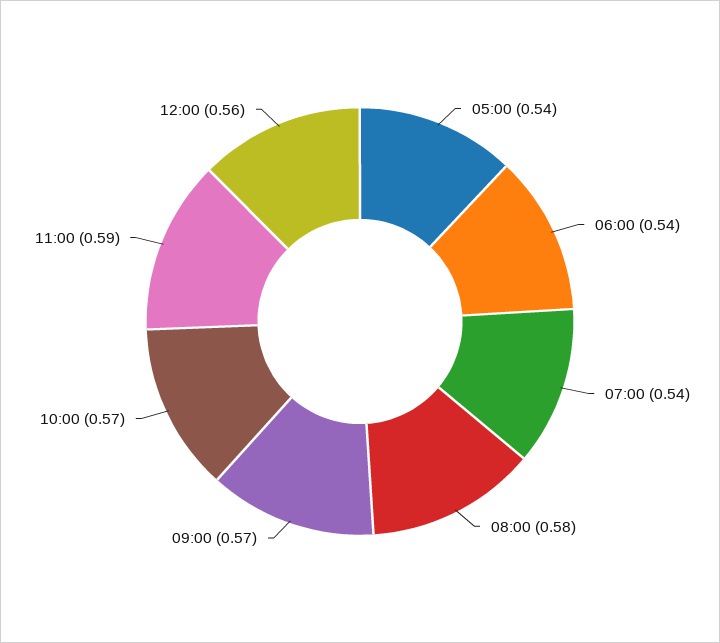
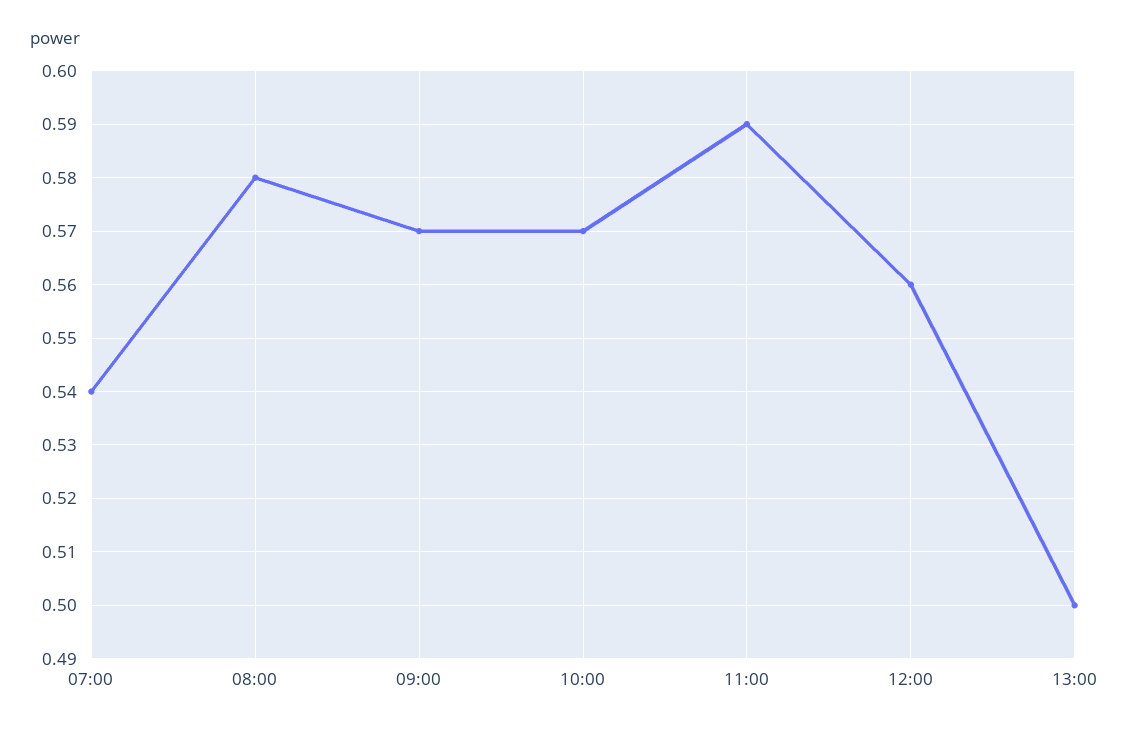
05:00: 0.54 -> none
06:00: 0.54 -> none
13:00: none -> 0.5

